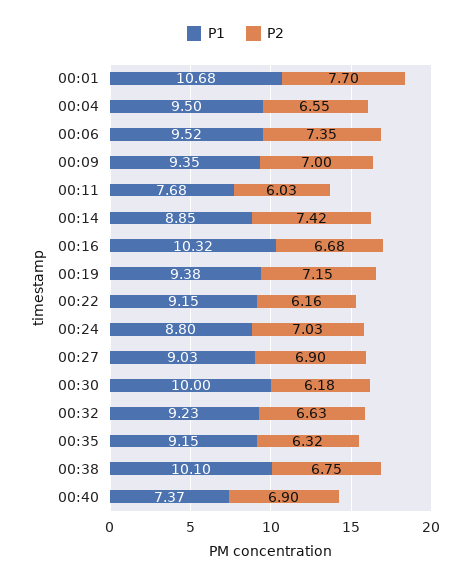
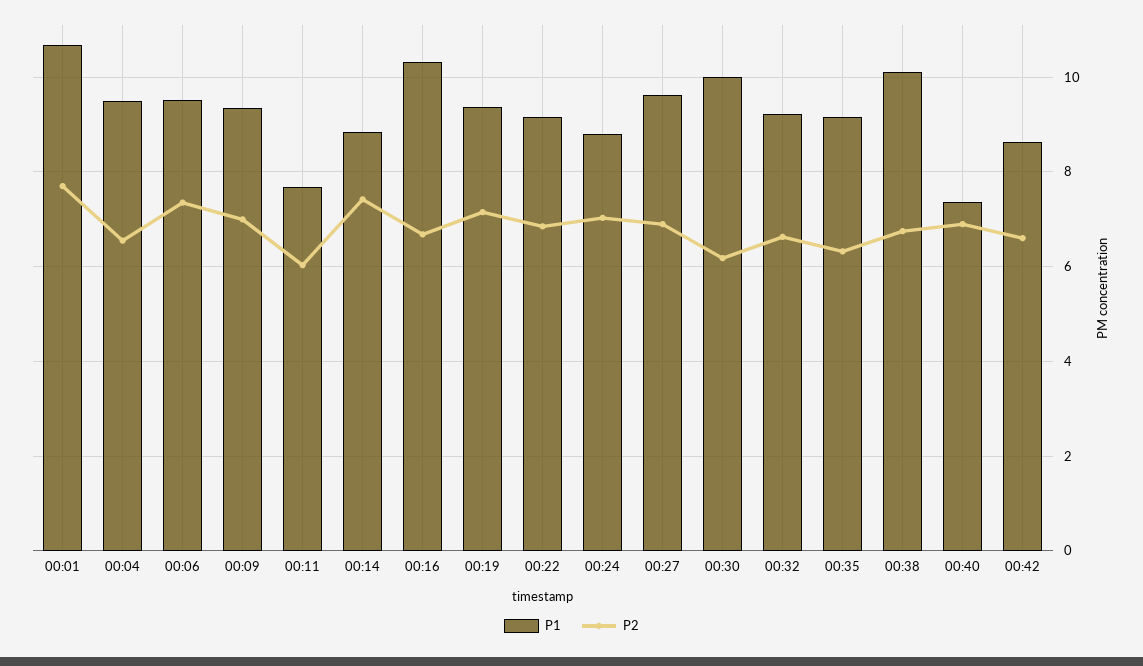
P2, 00:22: 6.16 -> 6.8
P1, 00:27: 9.03 -> 9.6
P1, 00:42: none -> 8.6
P2, 00:42: none -> 6.6

